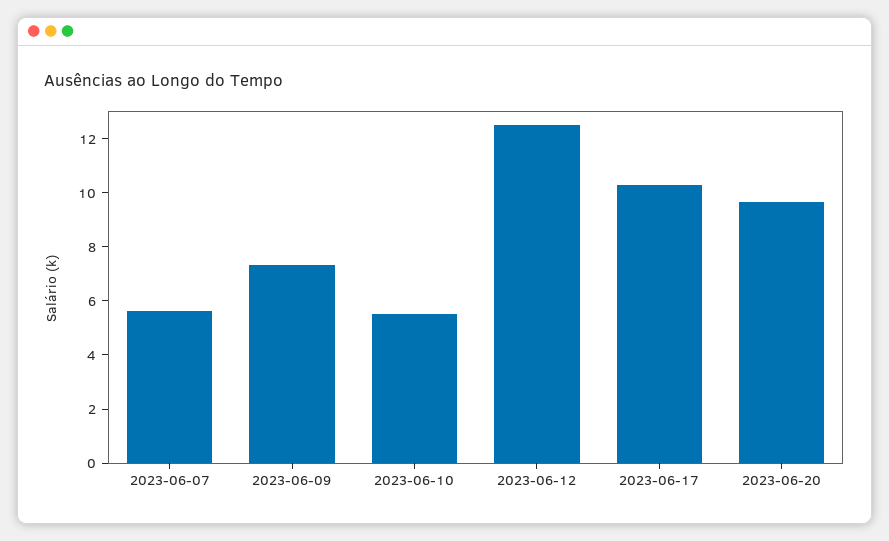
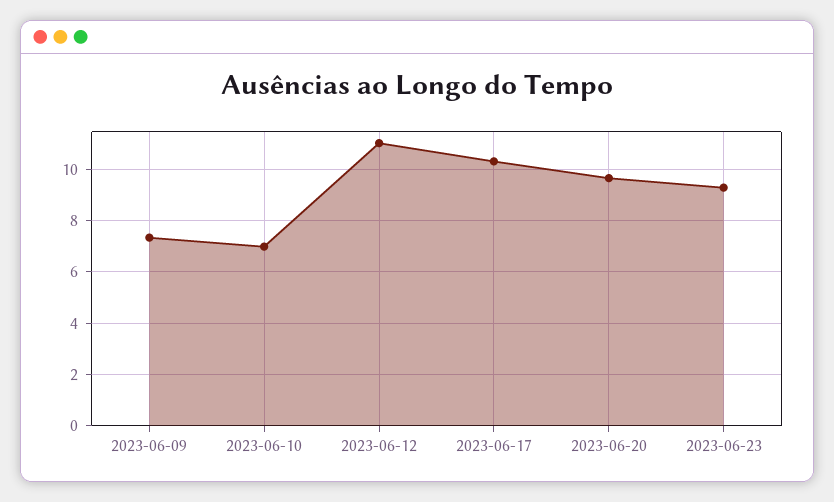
2023-06-07: 5.5 -> none
2023-06-10: 5.5 -> 7
2023-06-12: 12.5 -> 11
2023-06-23: none -> 9.25

